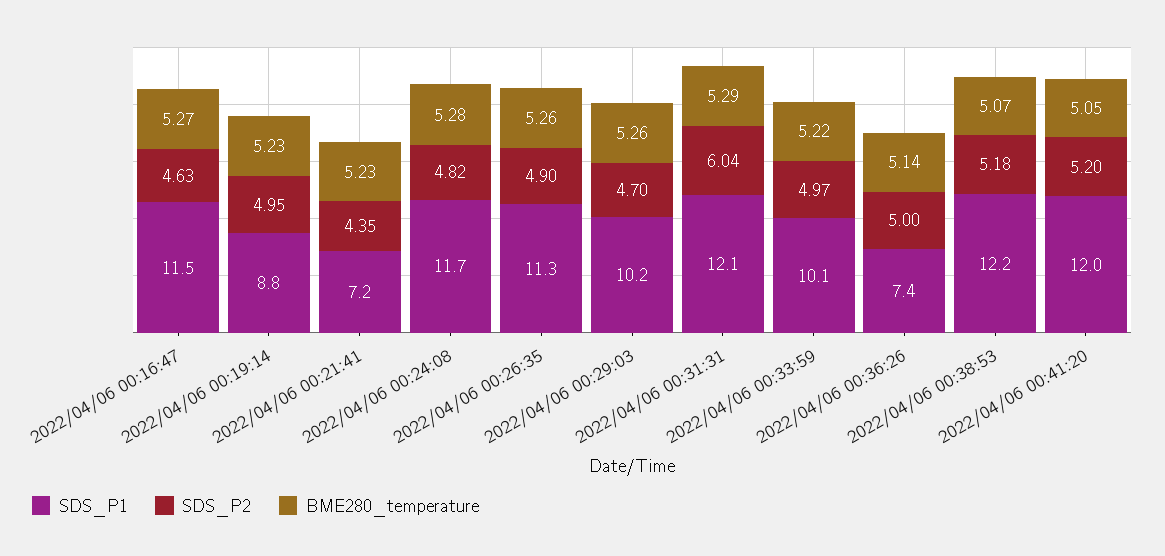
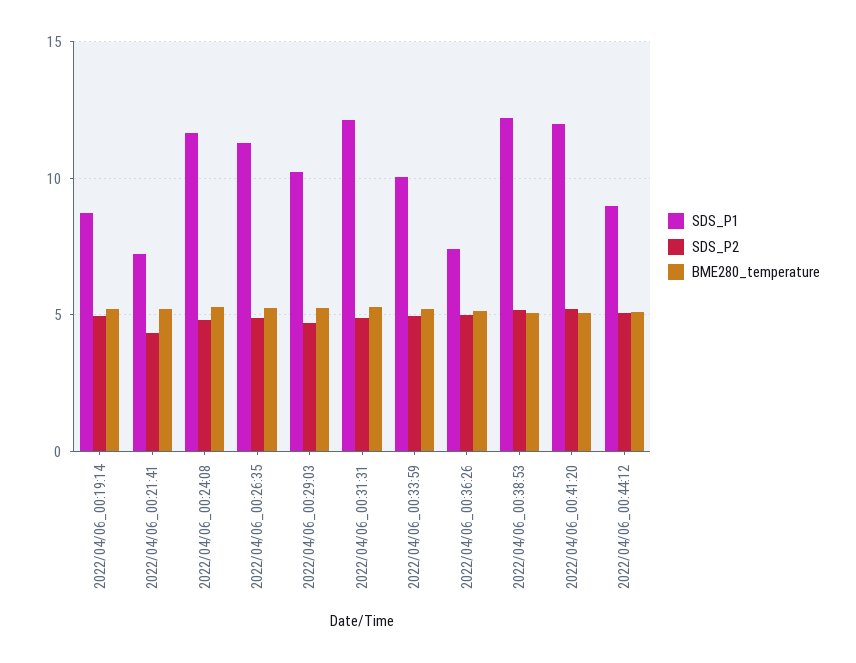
SDS_P1, 2022/04/06 00:16:47: 11.5 -> none
SDS_P2, 2022/04/06 00:16:47: 4.63 -> none
BME280_temperature, 2022/04/06 00:16:47: 5.27 -> none
SDS_P2, 2022/04/06 00:31:31: 6.04 -> 5
SDS_P1, 2022/04/06_00:44:12: none -> 9
SDS_P2, 2022/04/06_00:44:12: none -> 5
BME280_temperature, 2022/04/06_00:44:12: none -> 5

